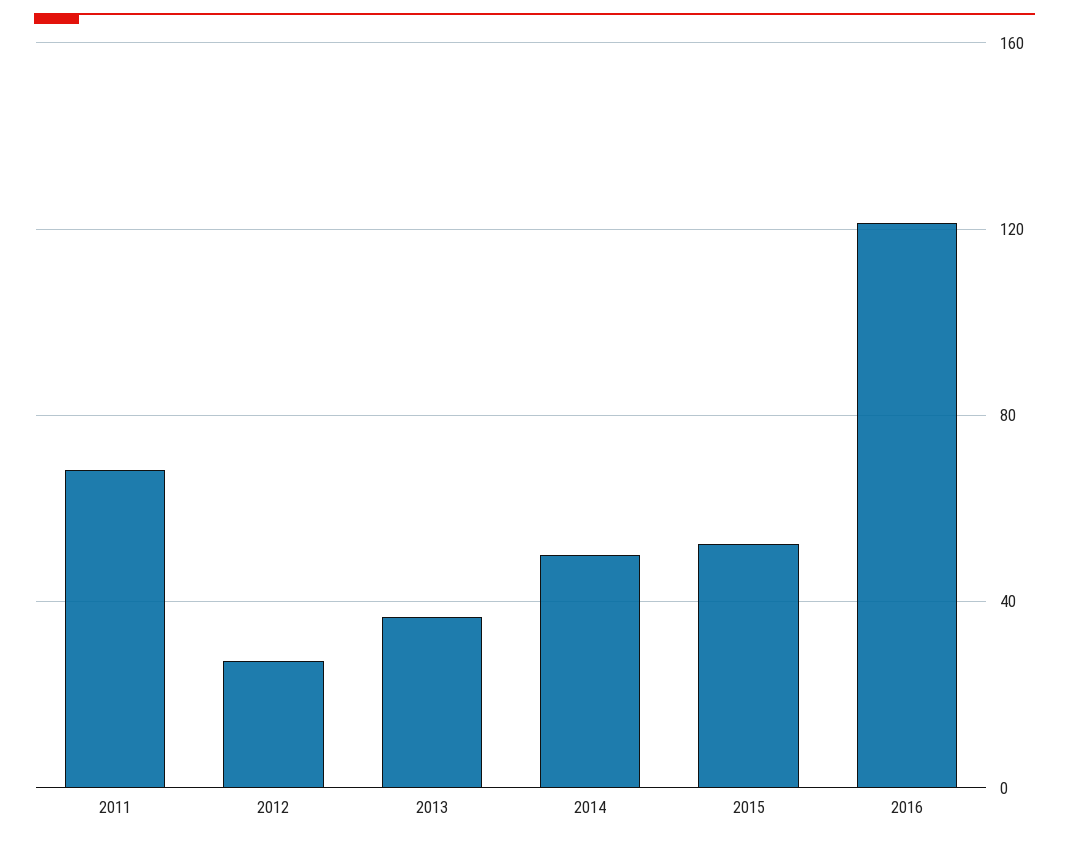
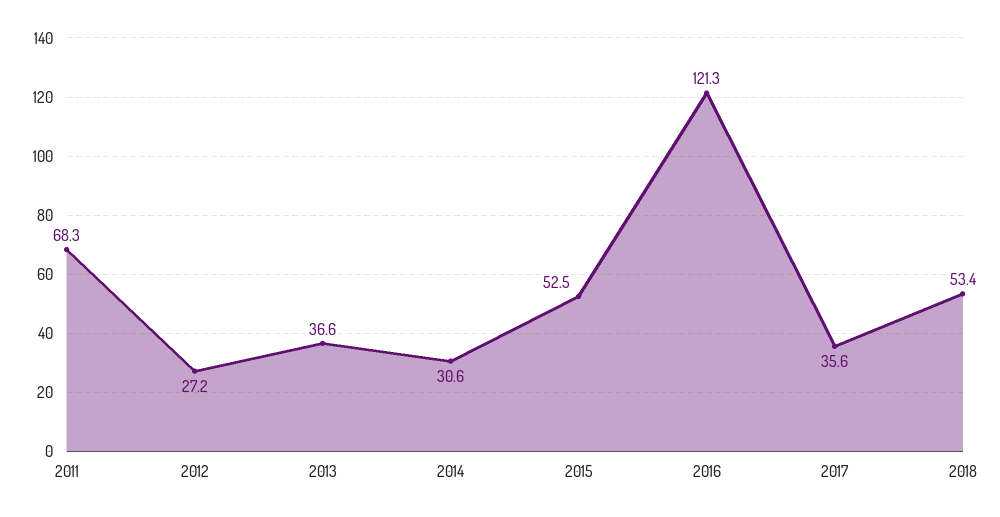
2014: 50 -> 30.6
2017: none -> 35.6
2018: none -> 53.4

